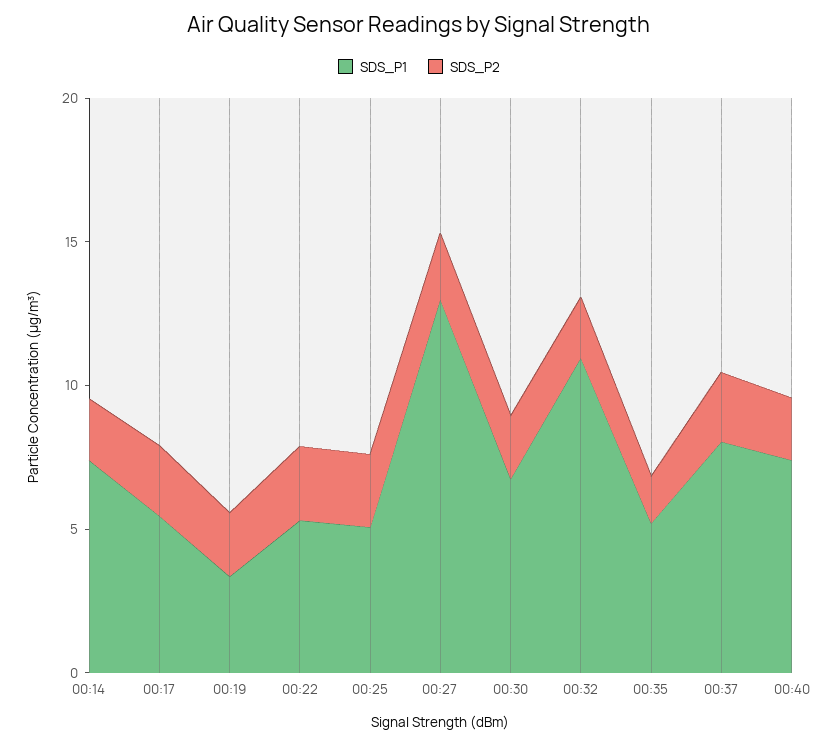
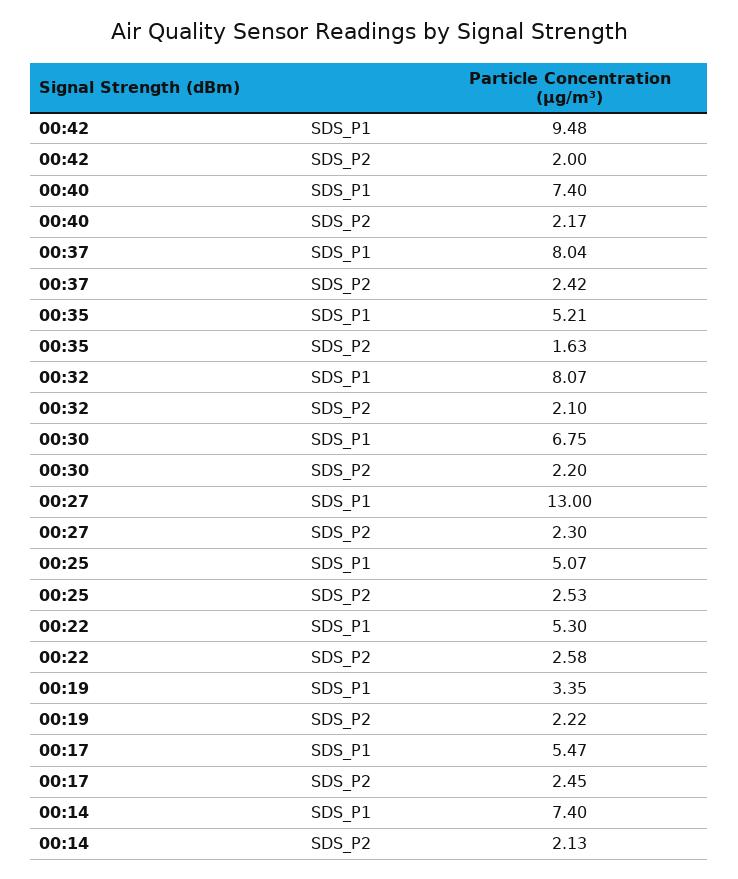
SDS_P1, 00:32: 11 -> 8.07
SDS_P1, 00:42: none -> 9.48
SDS_P2, 00:42: none -> 2

